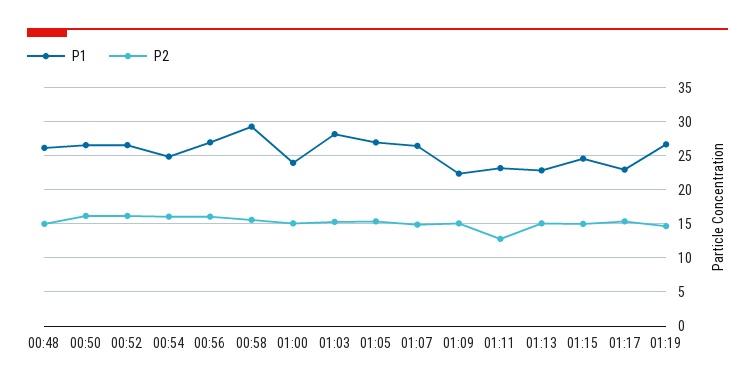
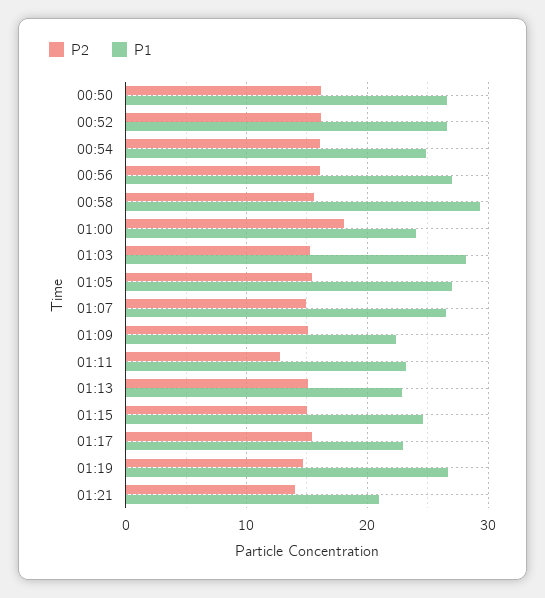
P1, 00:48: 26 -> none
P2, 00:48: 15 -> none
P2, 01:00: 15 -> 18
P2, 01:21: none -> 14
P1, 01:21: none -> 21

